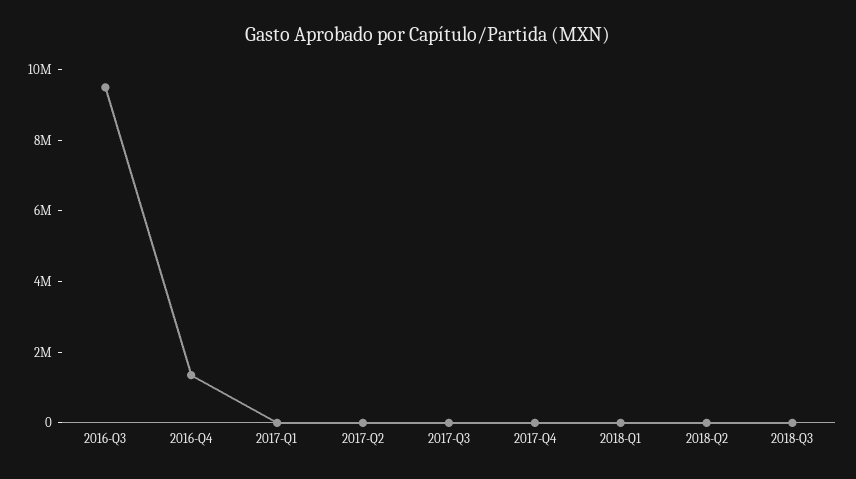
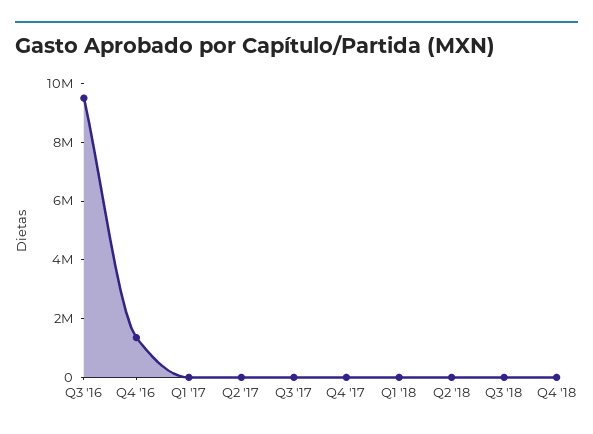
Q4 '18: none -> 0

